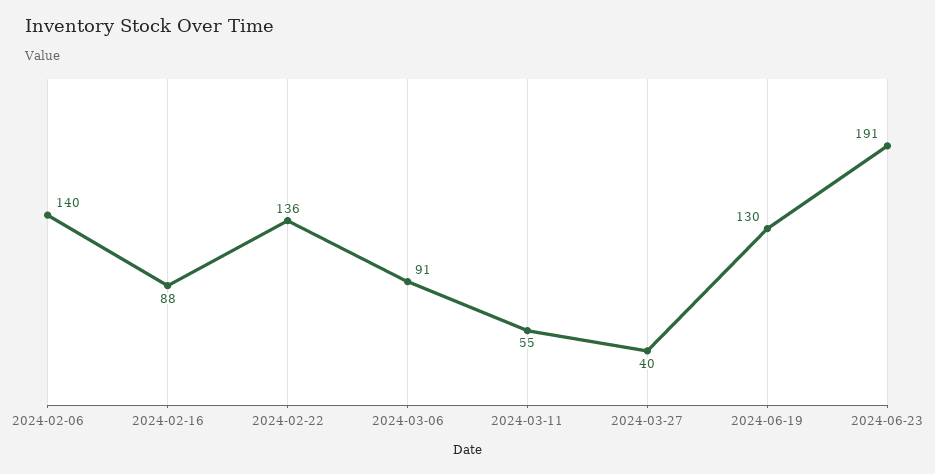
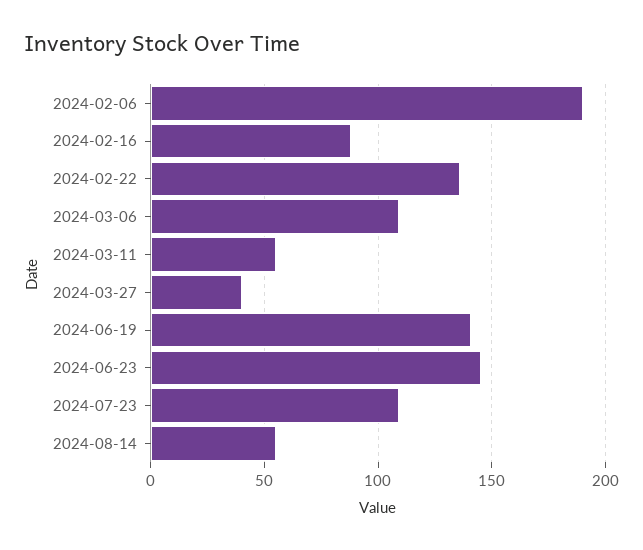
2024-02-06: 140 -> 190
2024-03-06: 91 -> 110
2024-06-19: 130 -> 140
2024-06-23: 191 -> 145
2024-07-23: none -> 110
2024-08-14: none -> 55

